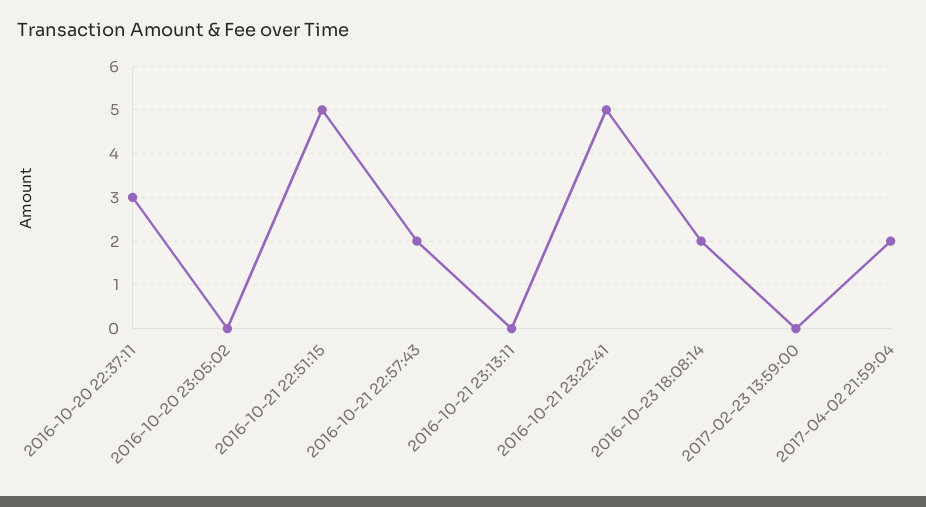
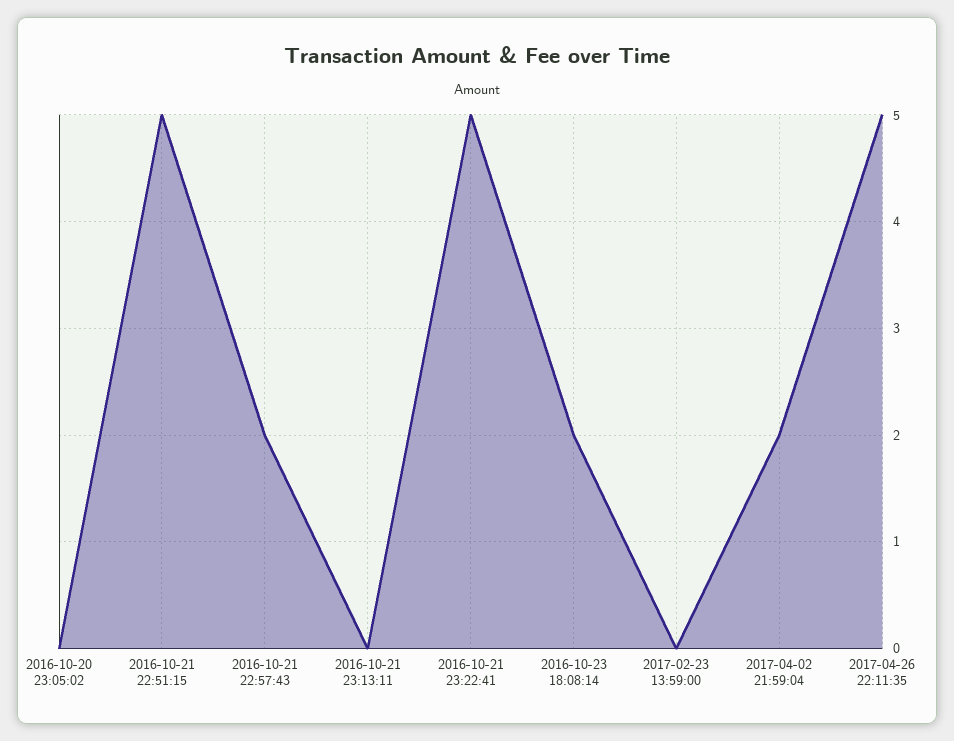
2016-10-20 22:37:11: 3 -> none
2017-04-26 22:11:35: none -> 5

